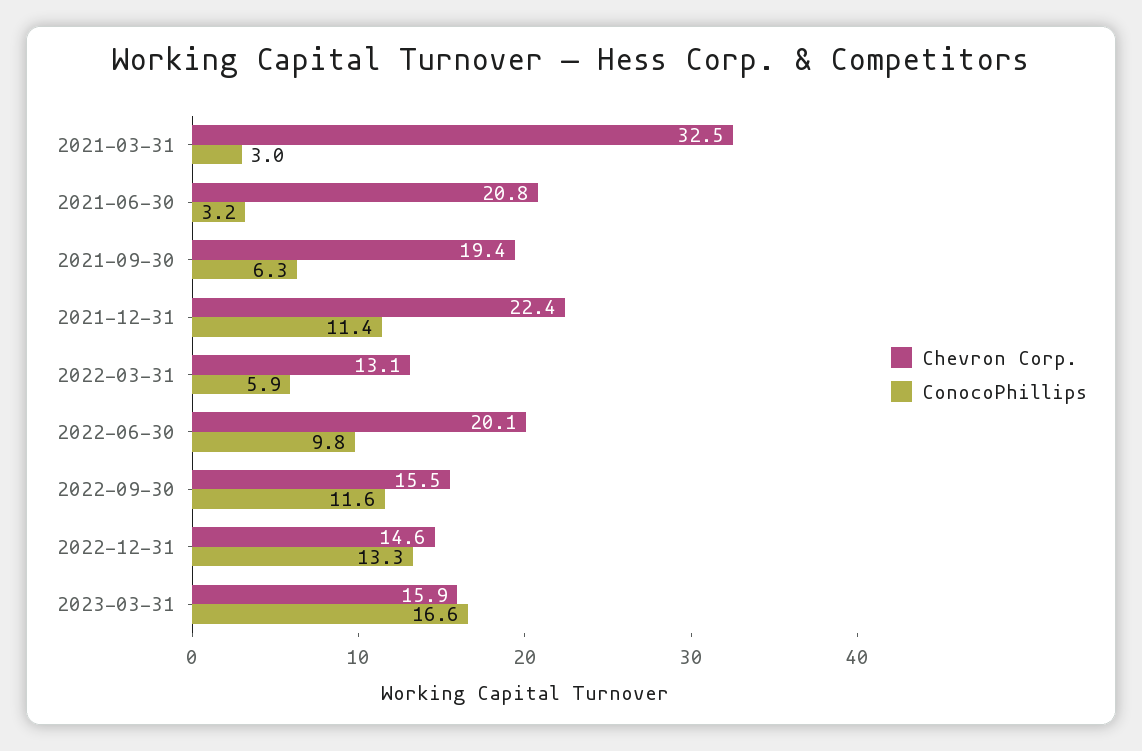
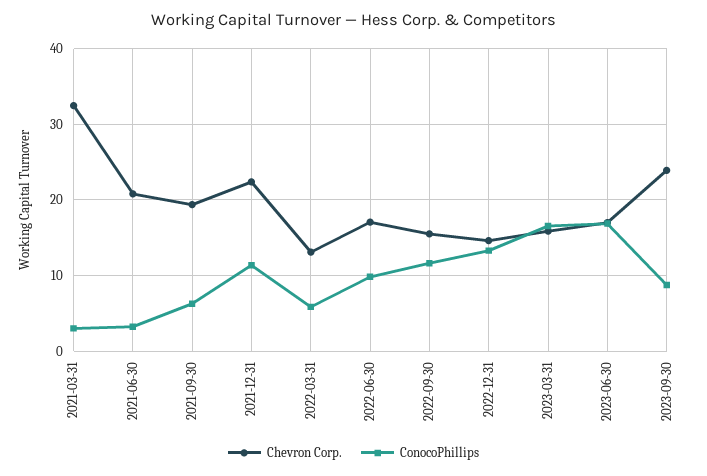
Chevron Corp., 2022-06-30: 20.1 -> 17
Chevron Corp., 2023-06-30: none -> 17
ConocoPhillips, 2023-06-30: none -> 17
Chevron Corp., 2023-09-30: none -> 24
ConocoPhillips, 2023-09-30: none -> 9

